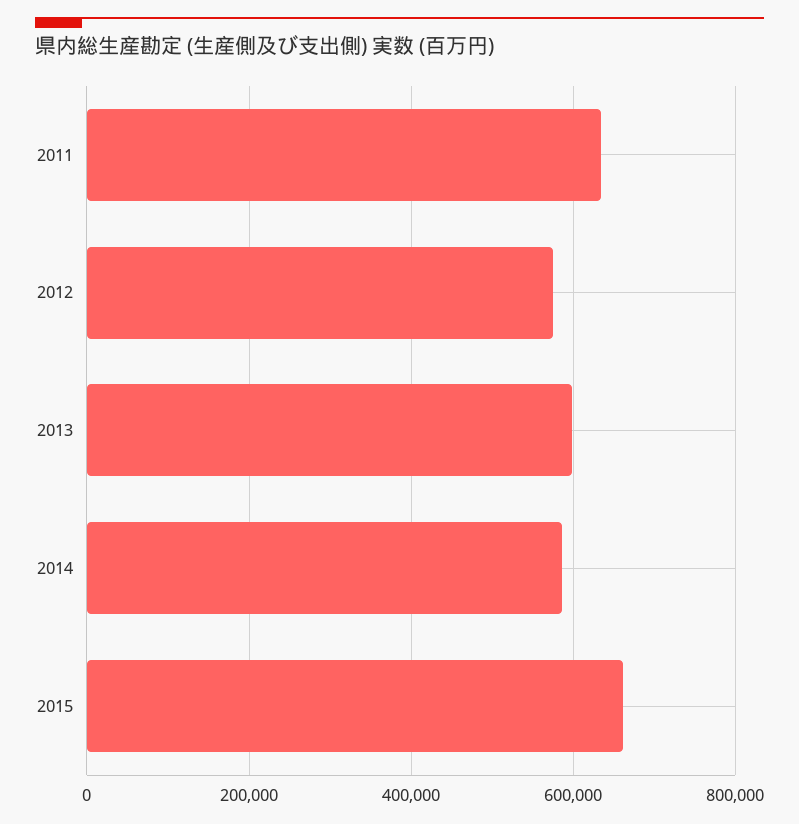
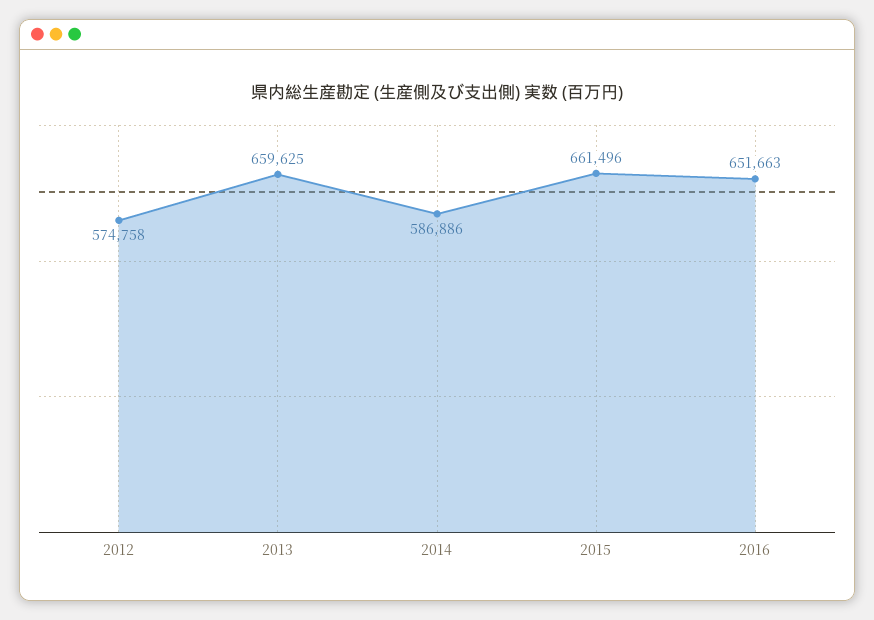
2011: 640000 -> none
2013: 600000 -> 659625
2016: none -> 651663

